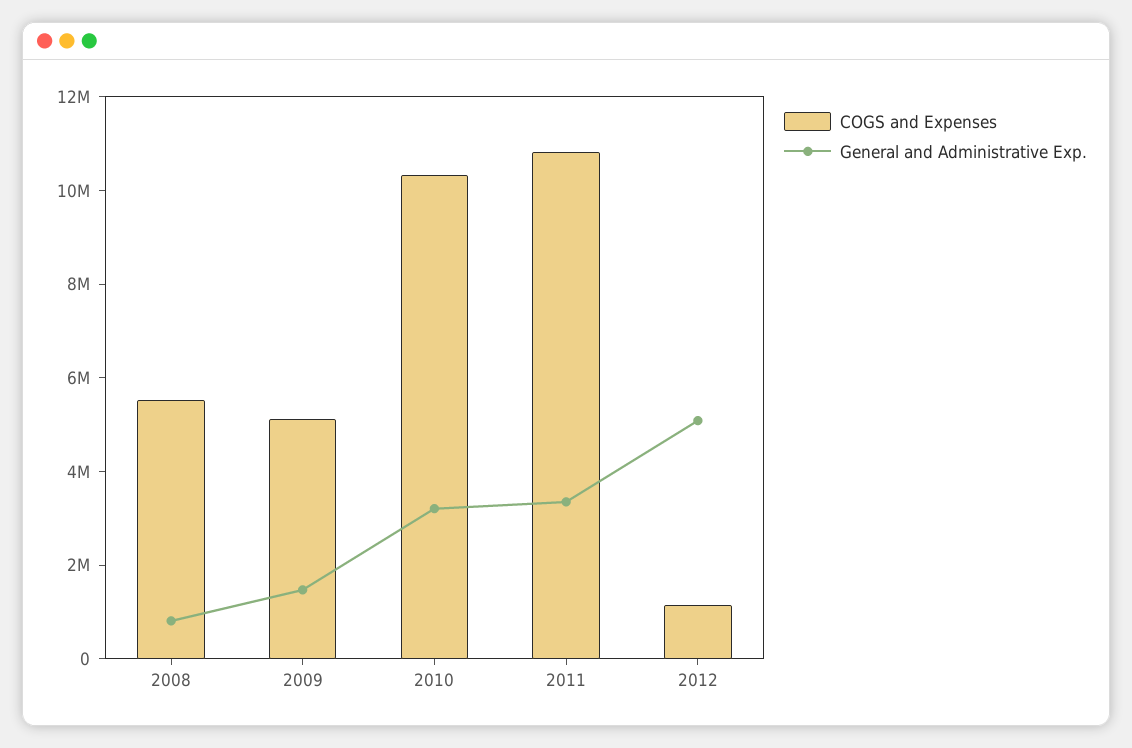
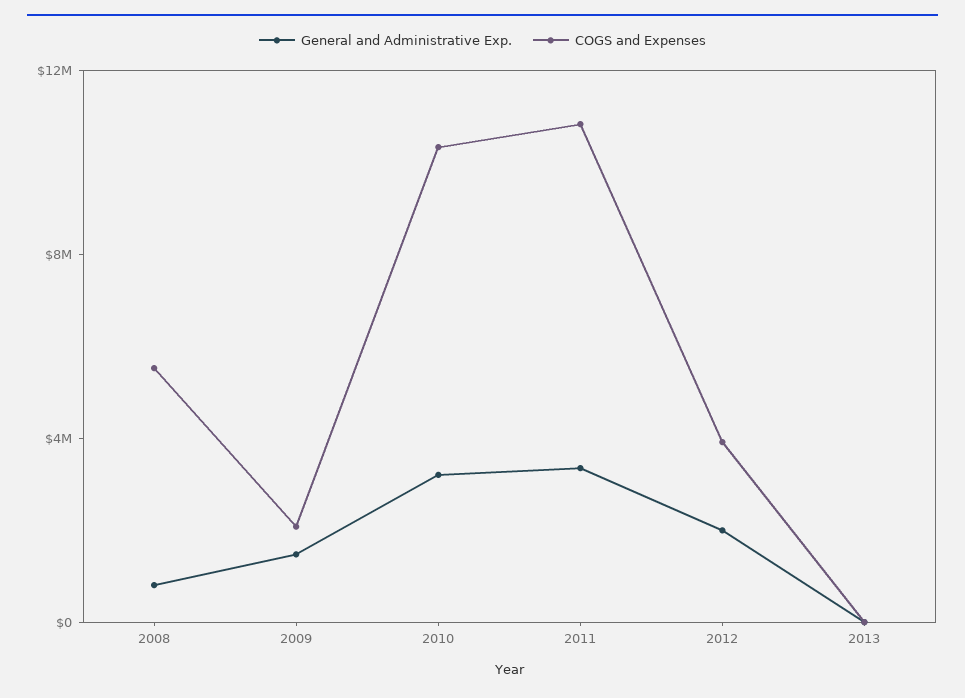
COGS and Expenses, 2009: 5000000 -> 2000000
COGS and Expenses, 2012: 1000000 -> 4000000
General and Administrative Exp., 2012: 5000000 -> 2000000
General and Administrative Exp., 2013: none -> 0
COGS and Expenses, 2013: none -> 0

